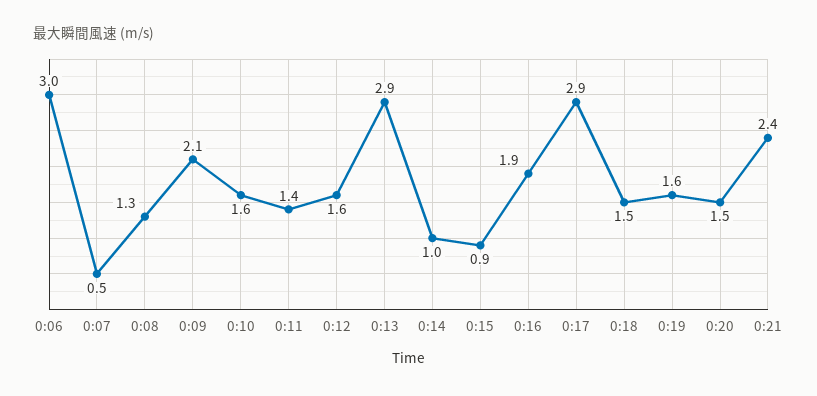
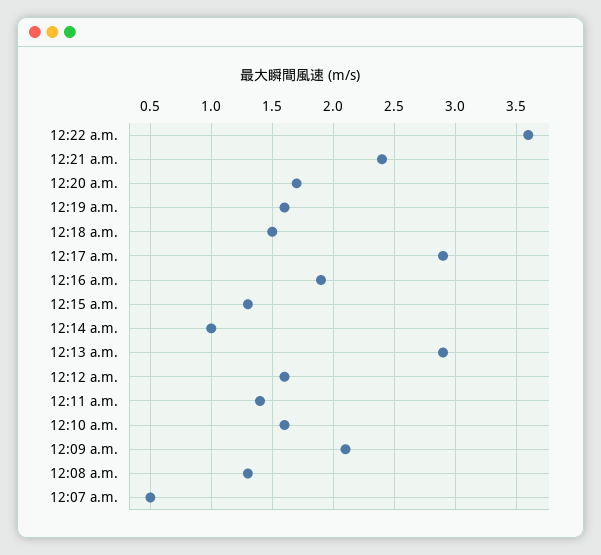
0:06: 3 -> none
0:15: 0.9 -> 1.3
0:20: 1.5 -> 1.7
12:22 a.m.: none -> 3.6

